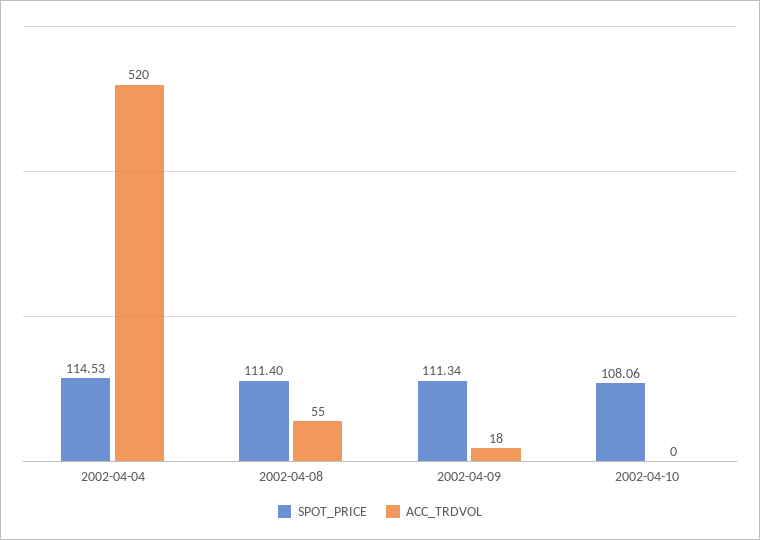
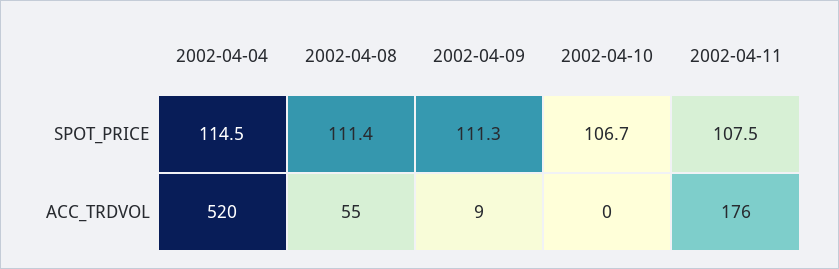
ACC_TRDVOL, 2002-04-09: 18 -> 9
SPOT_PRICE, 2002-04-10: 108.06 -> 106.7
SPOT_PRICE, 2002-04-11: none -> 107.5
ACC_TRDVOL, 2002-04-11: none -> 176

